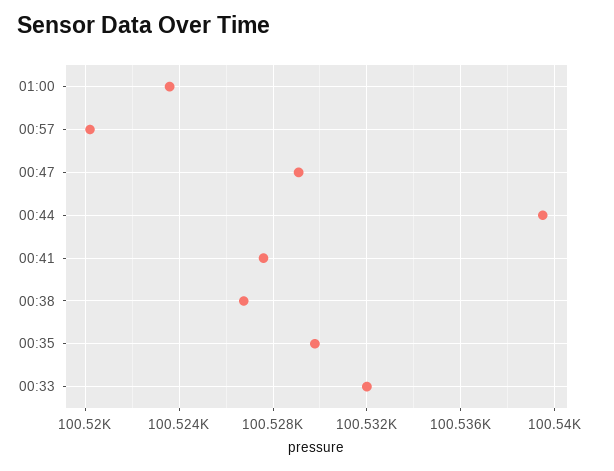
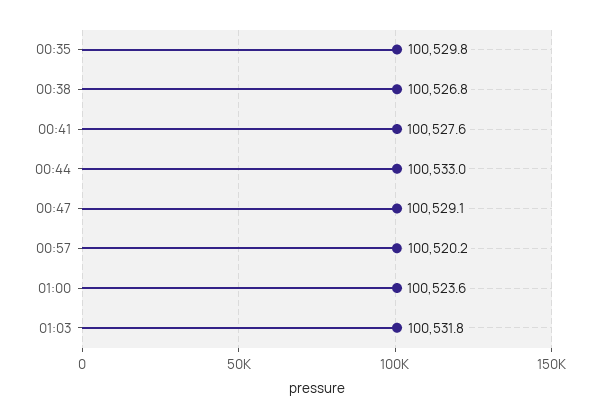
00:44: 100539.5 -> 100533
00:33: 100532 -> none
01:03: none -> 100531.8

